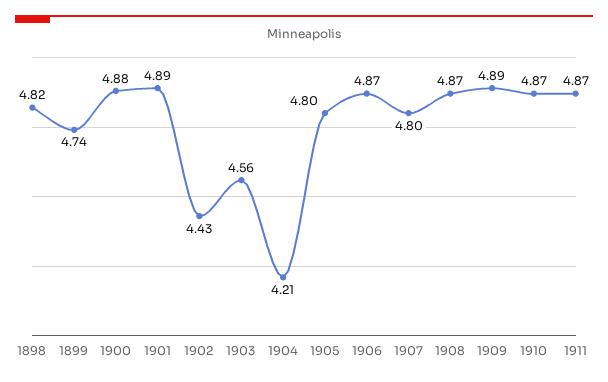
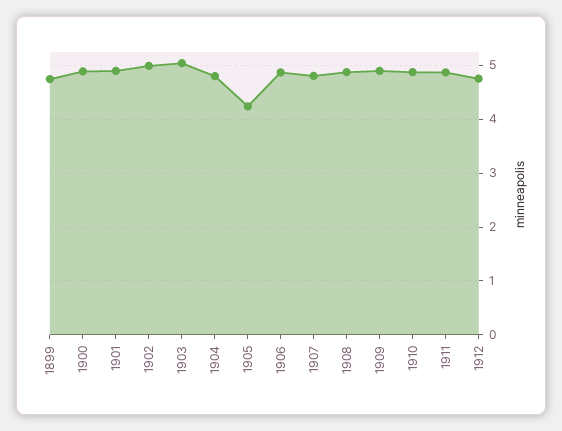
1898: 4.82 -> none
1902: 4.43 -> 5
1903: 4.56 -> 5
1904: 4.21 -> 4.8
1905: 4.8 -> 4.2
1912: none -> 4.8

